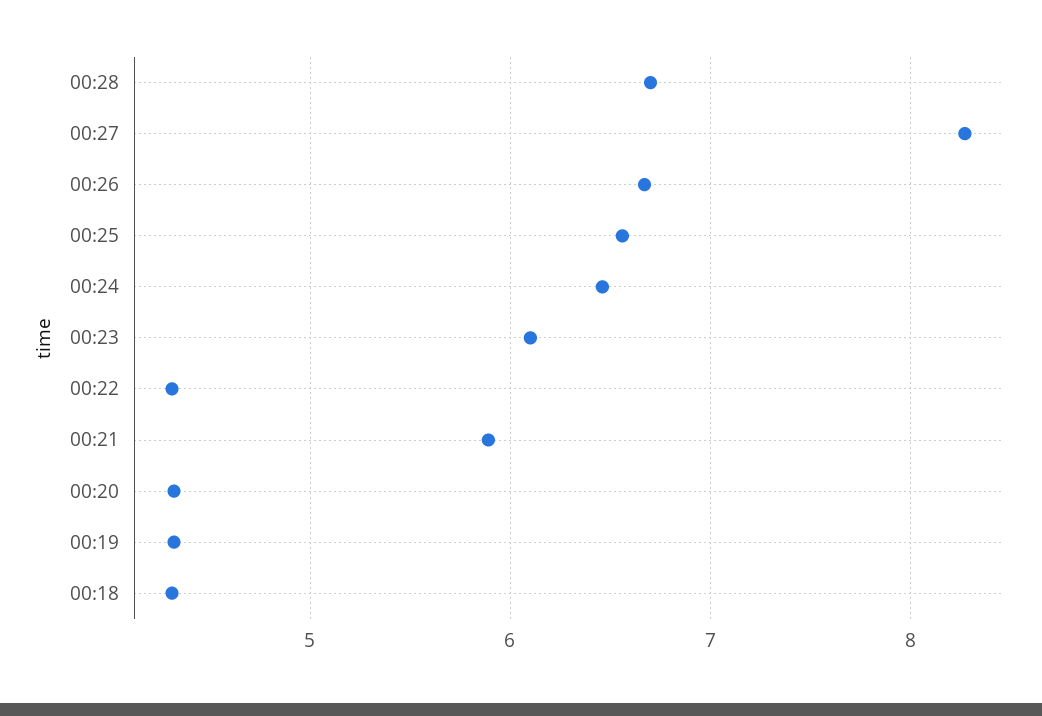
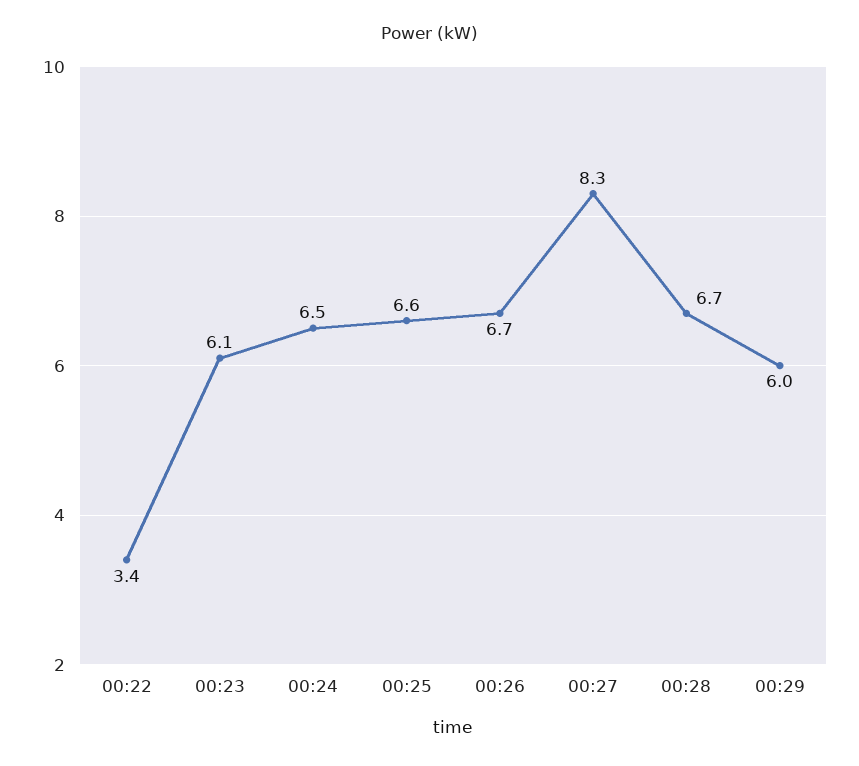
00:22: 4.3 -> 3.4
00:21: 5.9 -> none
00:20: 4.3 -> none
00:19: 4.3 -> none
00:18: 4.3 -> none
00:29: none -> 6

